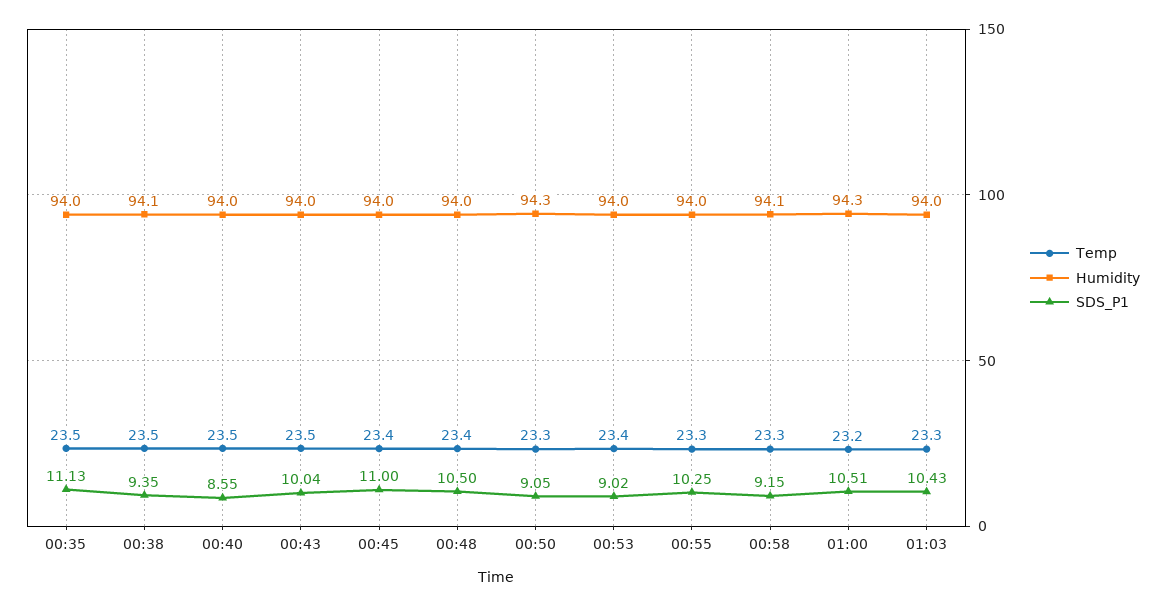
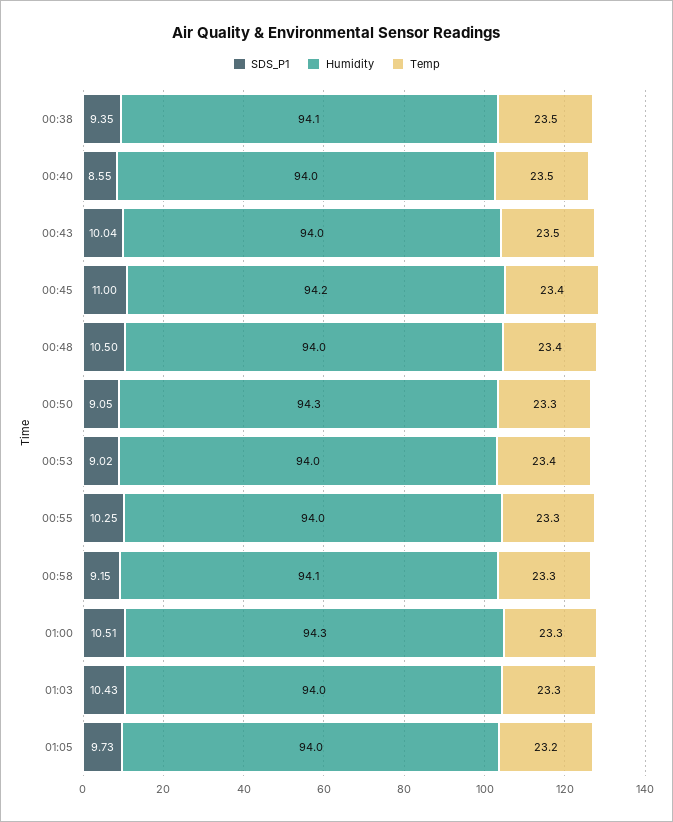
Temp, 00:35: 23.5 -> none
Humidity, 00:35: 94 -> none
SDS_P1, 00:35: 11.13 -> none
Humidity, 00:45: 94 -> 94.2
Temp, 01:00: 23.2 -> 23.3
SDS_P1, 01:05: none -> 9.73
Humidity, 01:05: none -> 94
Temp, 01:05: none -> 23.2

